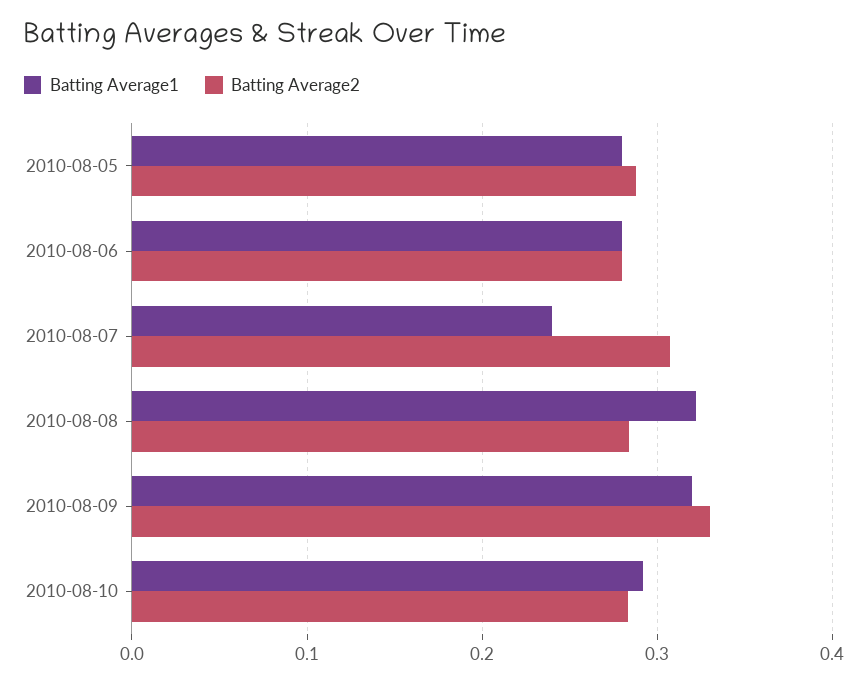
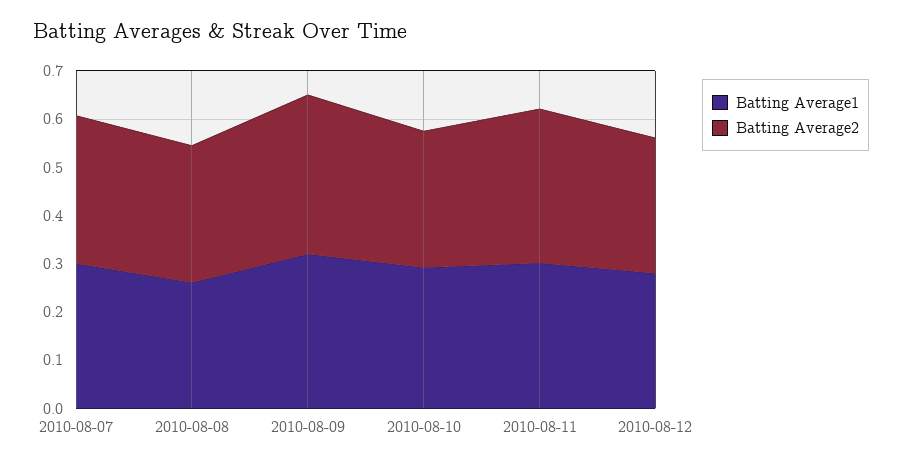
Batting Average1, 2010-08-05: 0.28 -> none
Batting Average2, 2010-08-05: 0.29 -> none
Batting Average1, 2010-08-06: 0.28 -> none
Batting Average2, 2010-08-06: 0.28 -> none
Batting Average1, 2010-08-07: 0.24 -> 0.3
Batting Average1, 2010-08-08: 0.32 -> 0.26
Batting Average1, 2010-08-11: none -> 0.3
Batting Average2, 2010-08-11: none -> 0.32
Batting Average1, 2010-08-12: none -> 0.28
Batting Average2, 2010-08-12: none -> 0.28

